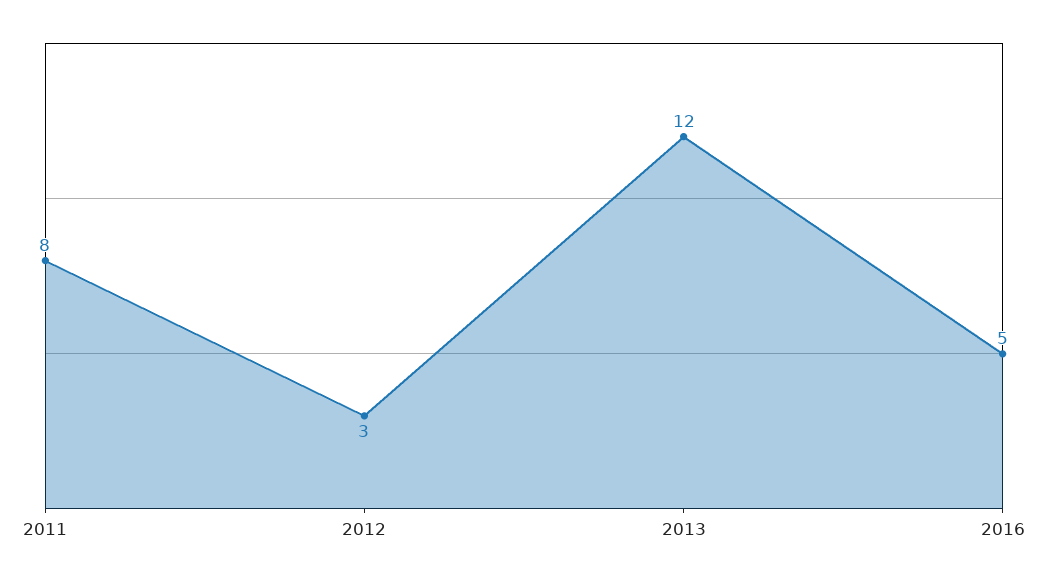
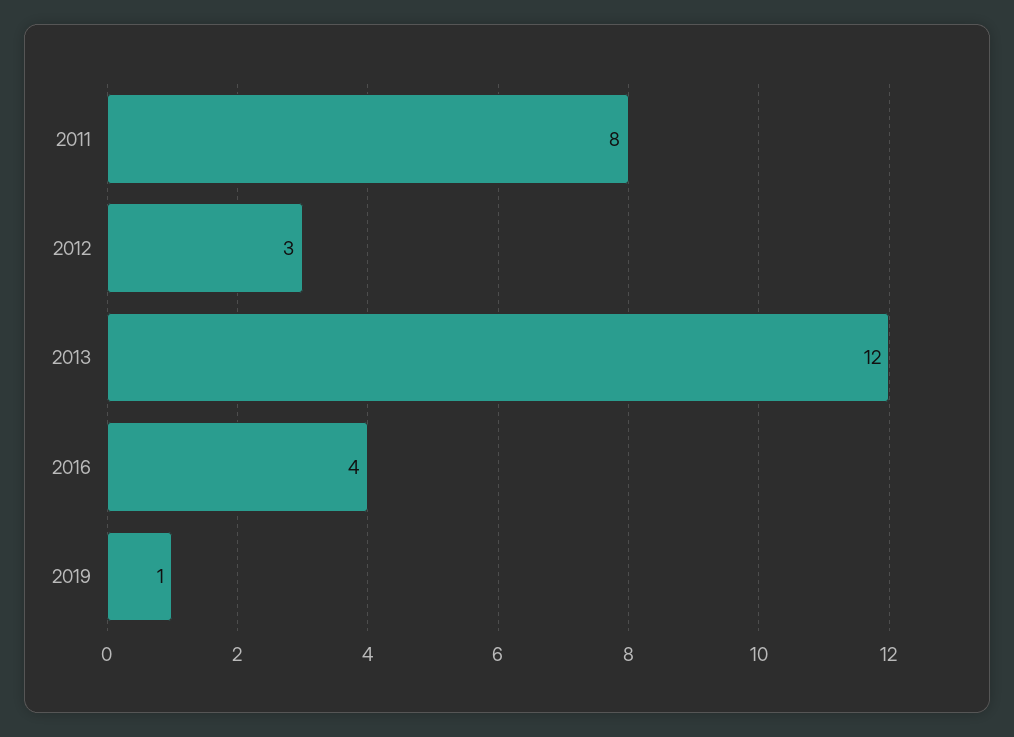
2016: 5 -> 4
2019: none -> 1

